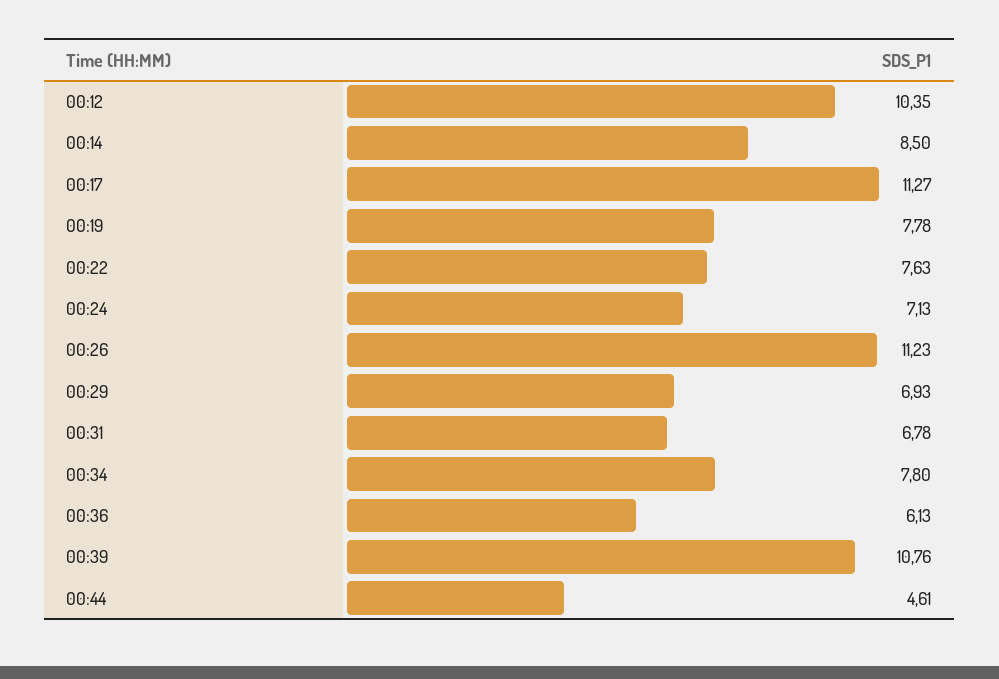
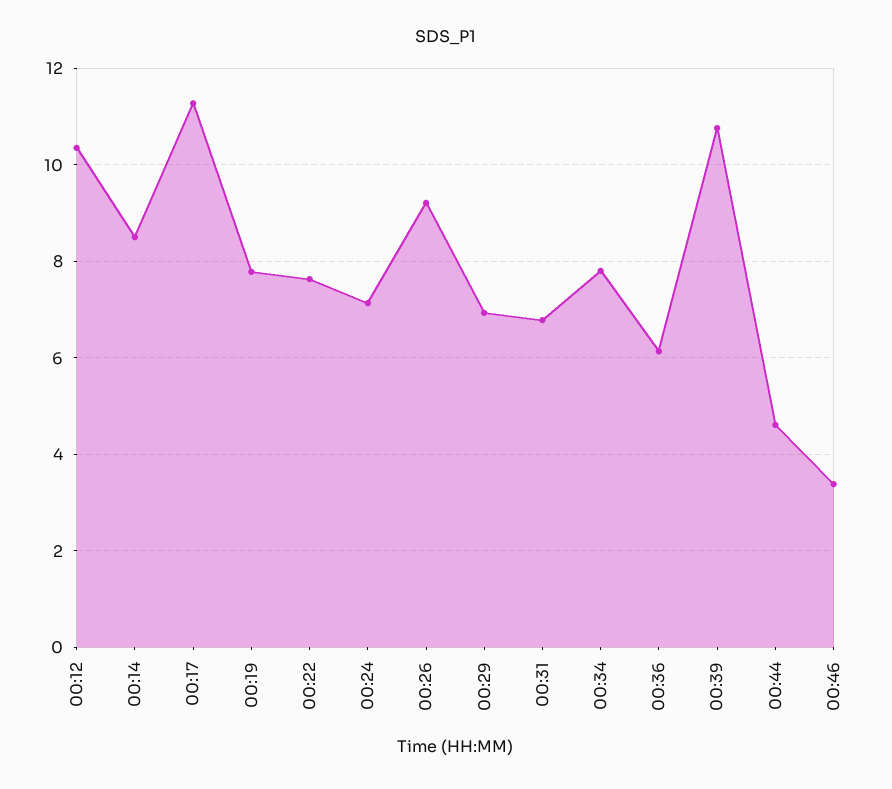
00:26: 11.23 -> 9.2
00:46: none -> 3.4

